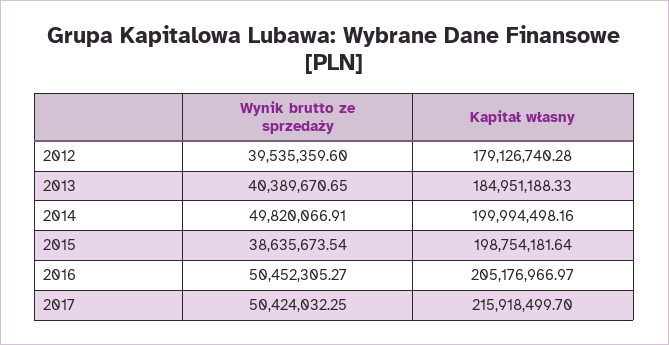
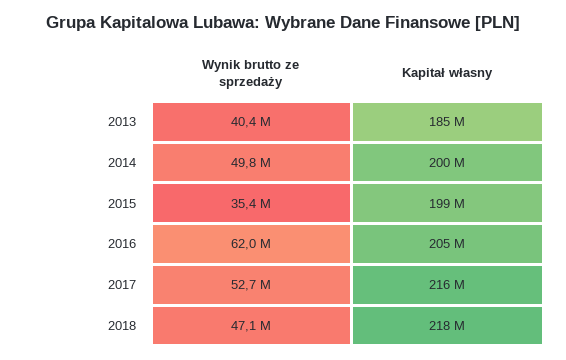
Wynik brutto ze sprzedaży, 2012: 39535359.6 -> none
Kapitał własny, 2012: 179126740.28 -> none
Wynik brutto ze sprzedaży, 2015: 38635673.54 -> 35400000
Wynik brutto ze sprzedaży, 2016: 50452305.27 -> 62000000
Wynik brutto ze sprzedaży, 2017: 50424032.25 -> 52700000
Wynik brutto ze sprzedaży, 2018: none -> 47100000
Kapitał własny, 2018: none -> 218000000

